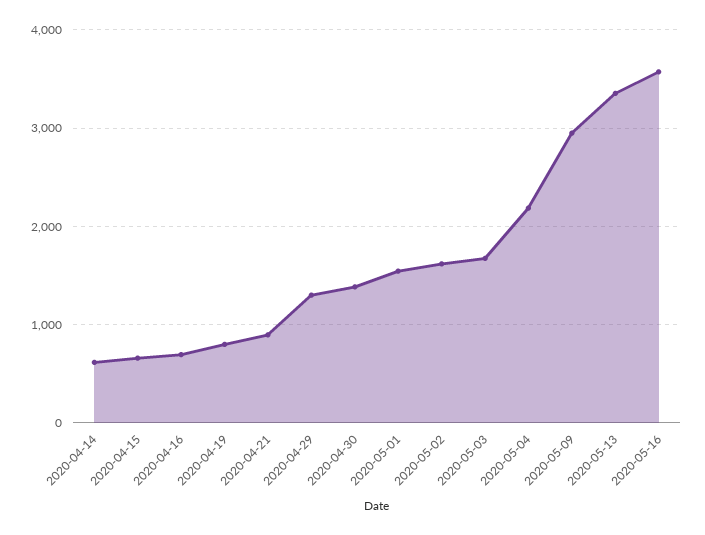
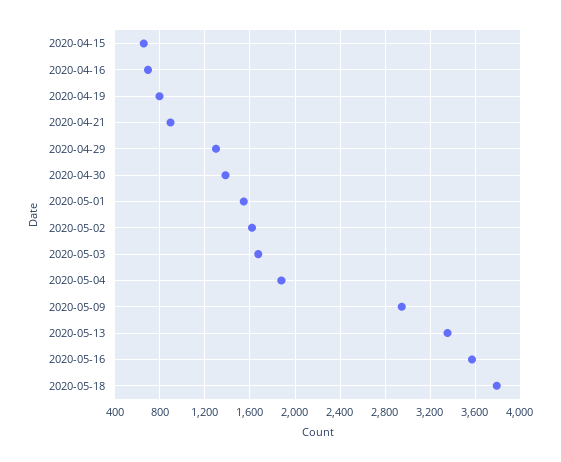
2020-04-14: 600 -> none
2020-05-04: 2200 -> 1900
2020-05-18: none -> 3800

